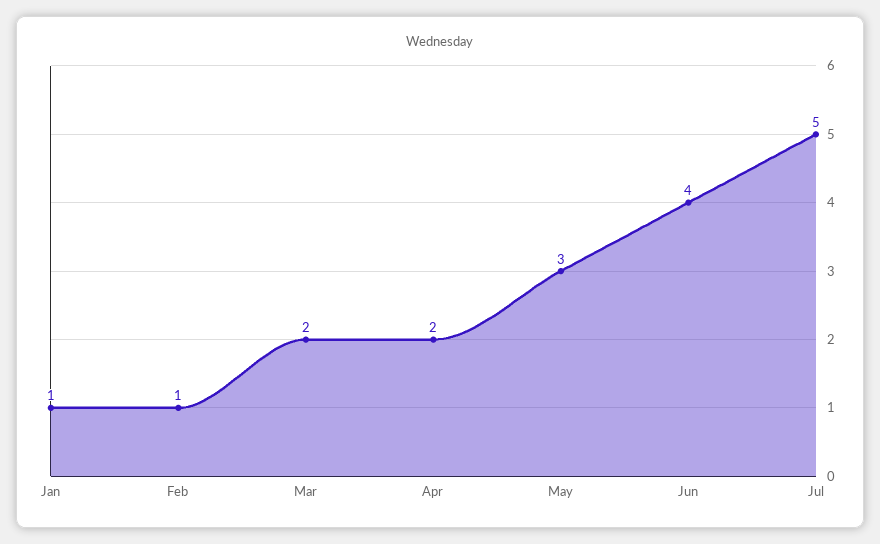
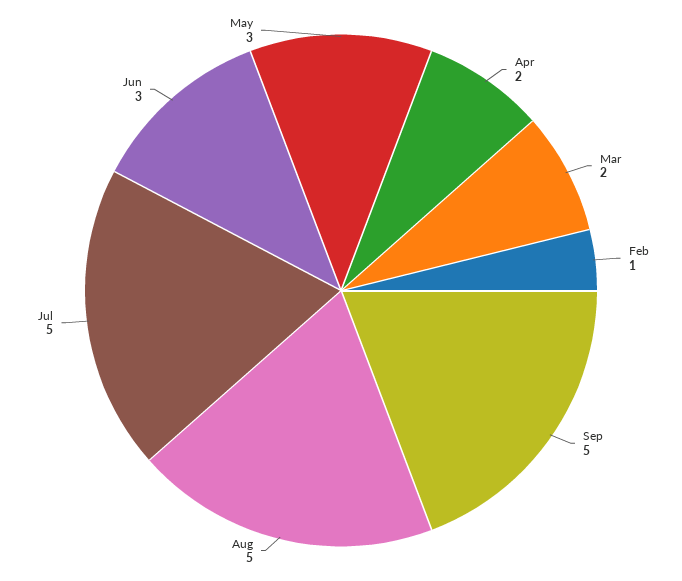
Jan: 1 -> none
Jun: 4 -> 3
Sep: none -> 5
Aug: none -> 5

